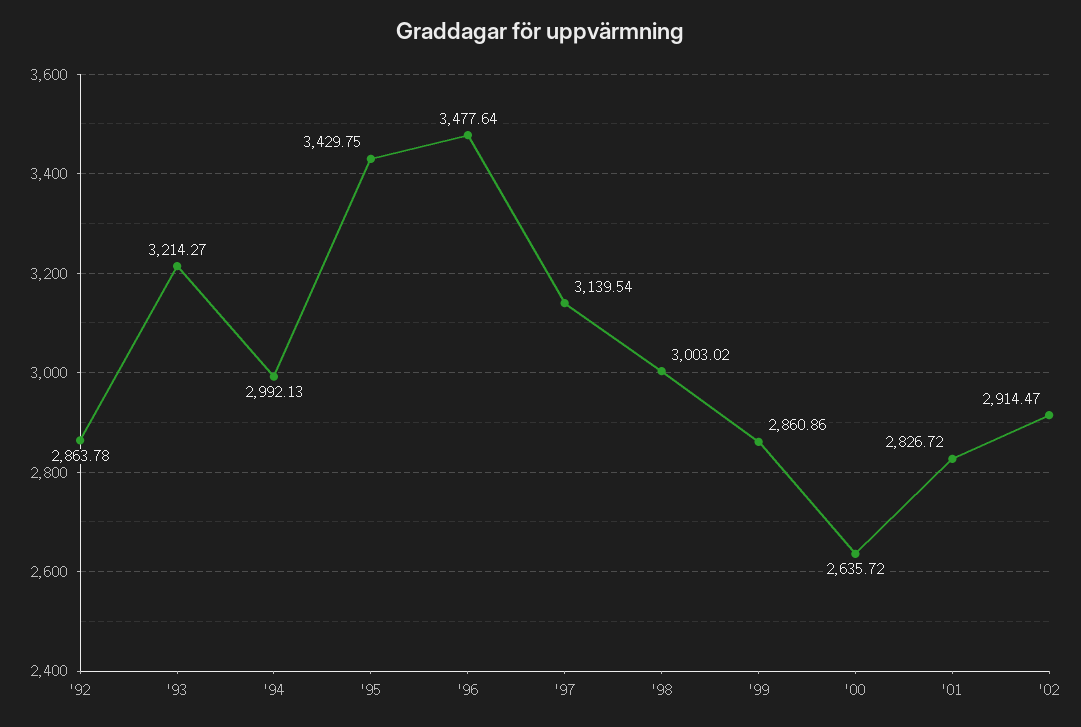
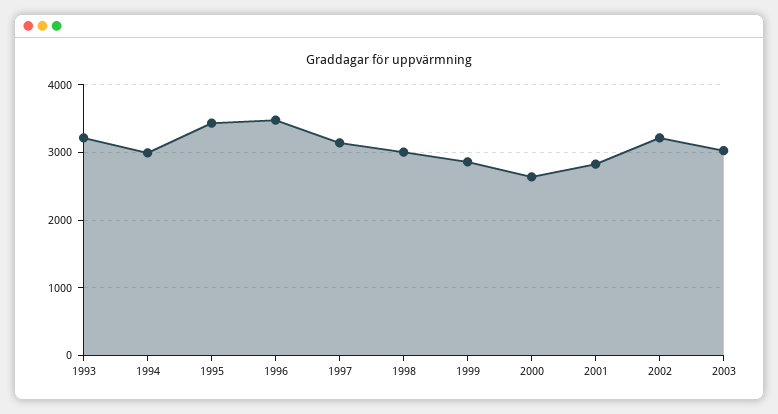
'92: 2863.78 -> none
'02: 2914.47 -> 3200
2003: none -> 3000

